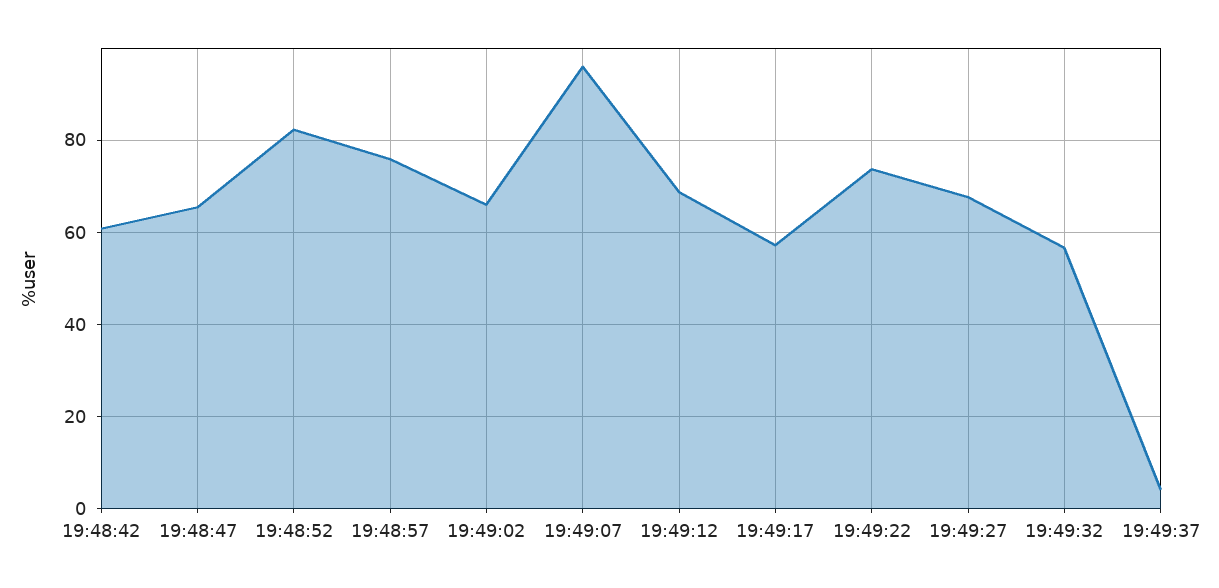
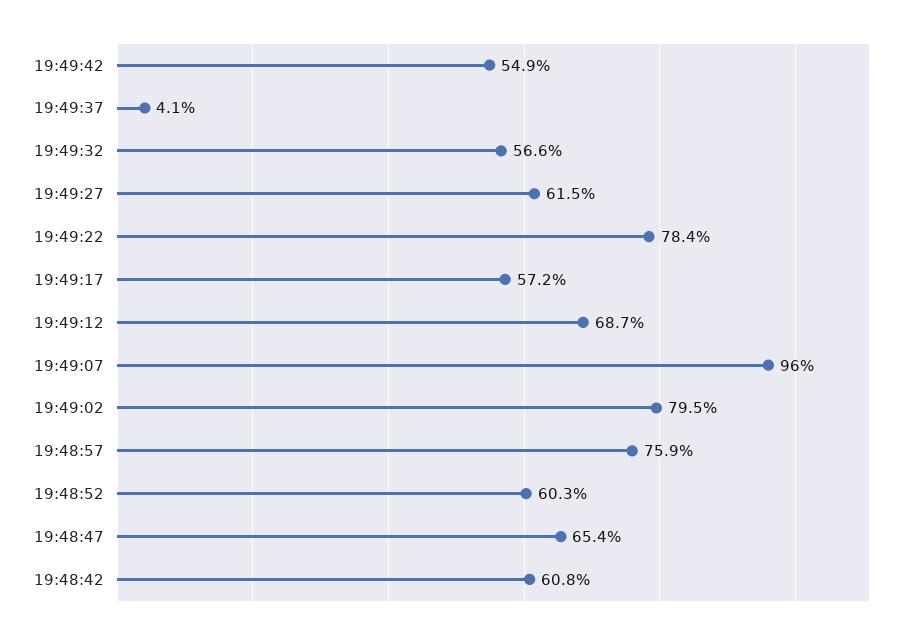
19:48:52: 82 -> 60.3
19:49:02: 66 -> 79.5
19:49:22: 74 -> 78.4
19:49:27: 68 -> 61.5
19:49:42: none -> 54.9

